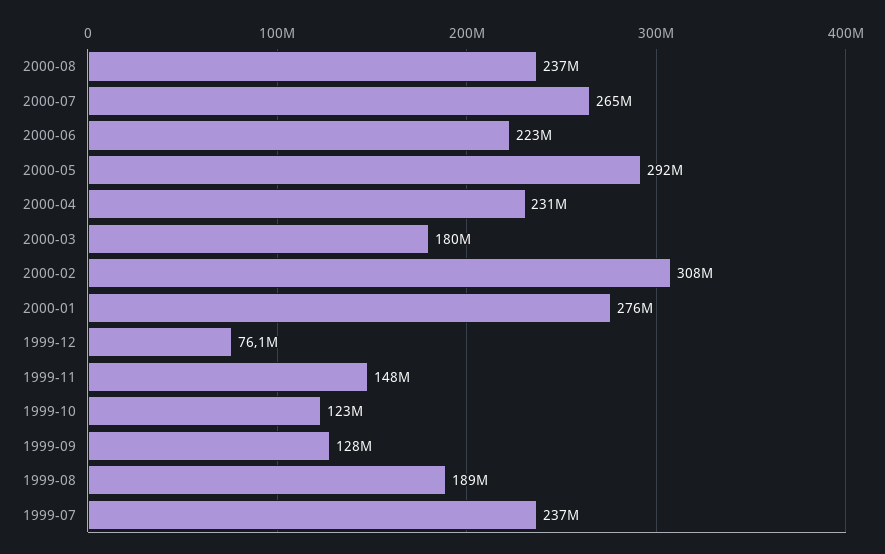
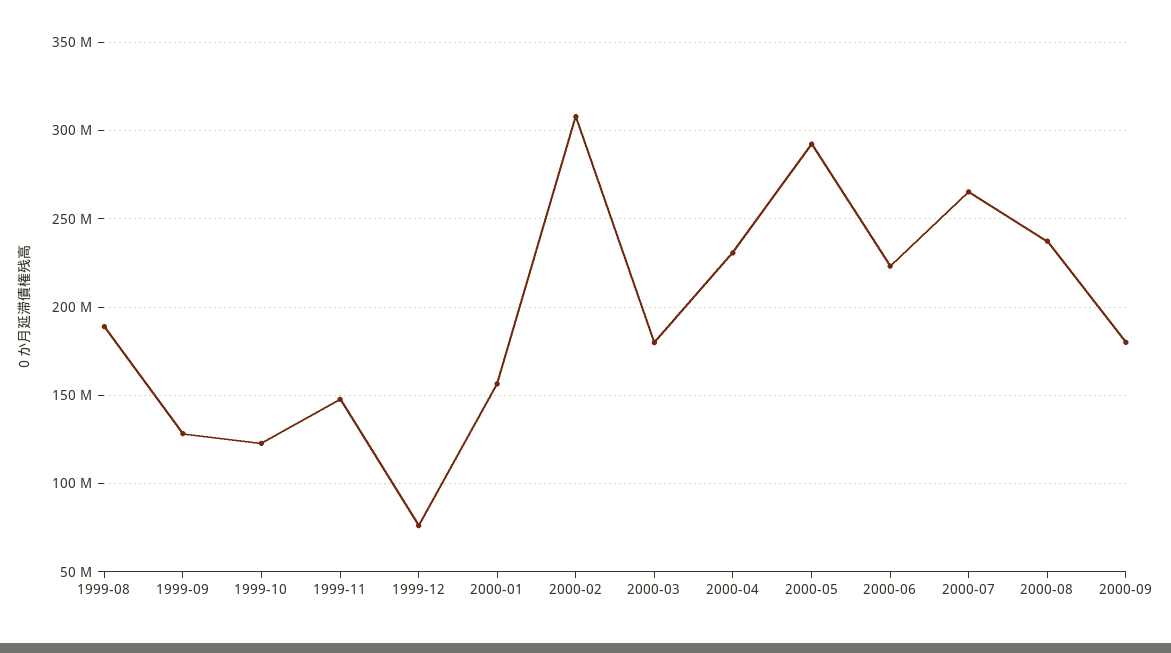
2000-01: 276000000 -> 155000000
1999-07: 237000000 -> none
2000-09: none -> 180000000

